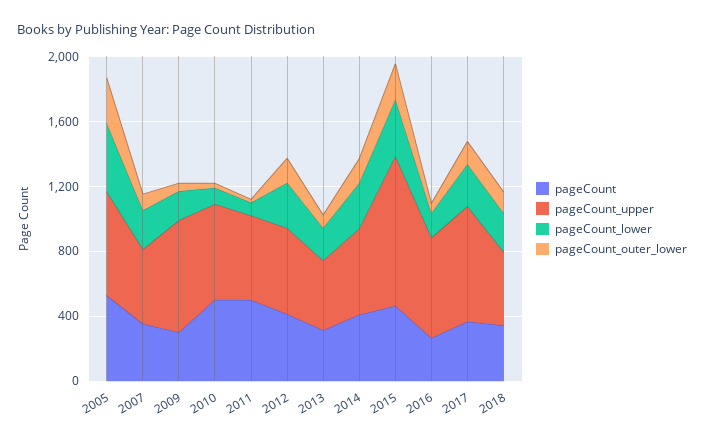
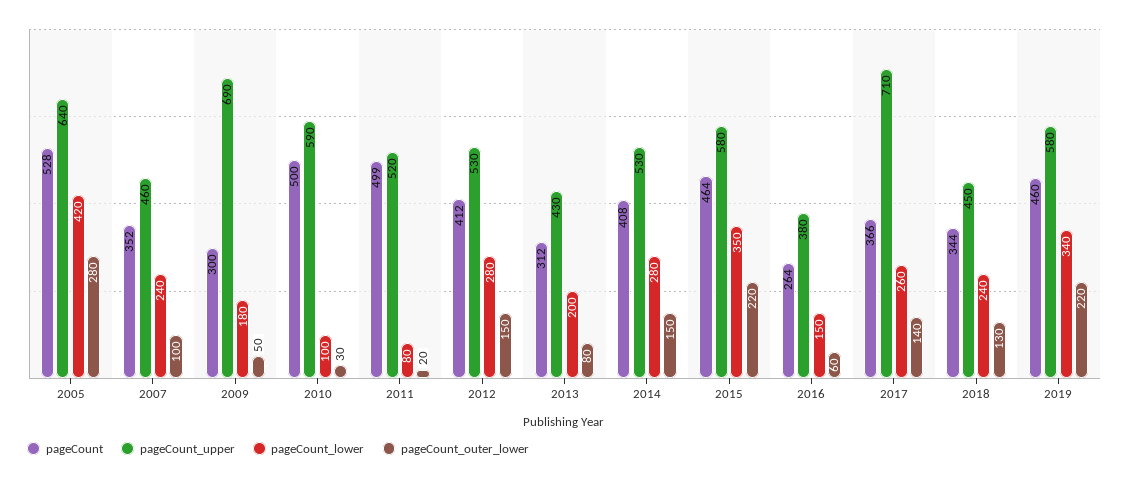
pageCount_upper, 2015: 900 -> 580
pageCount_upper, 2016: 600 -> 380
pageCount, 2019: none -> 460
pageCount_upper, 2019: none -> 580
pageCount_lower, 2019: none -> 340
pageCount_outer_lower, 2019: none -> 220

